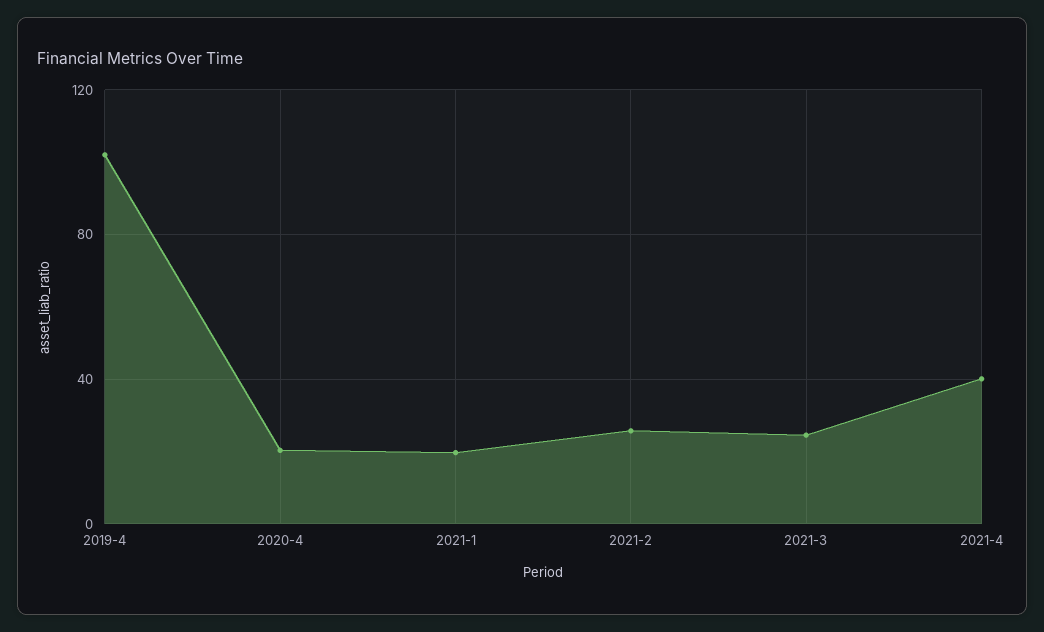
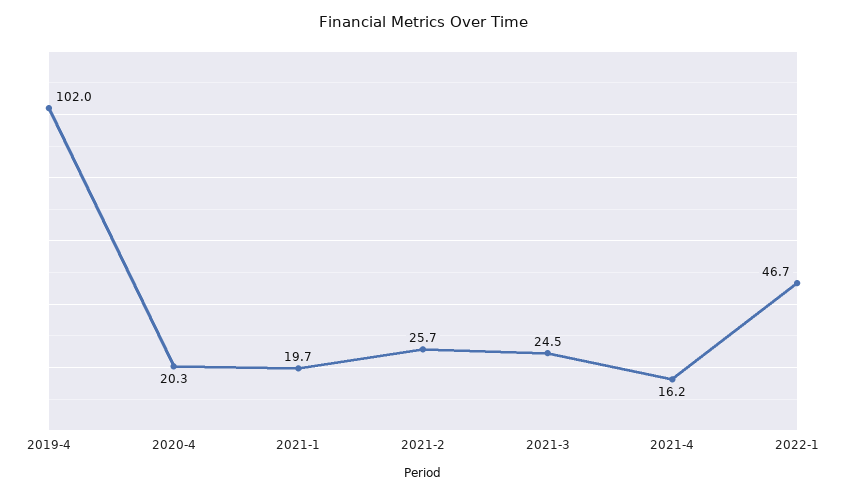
2021-4: 40 -> 16.2
2022-1: none -> 46.7

